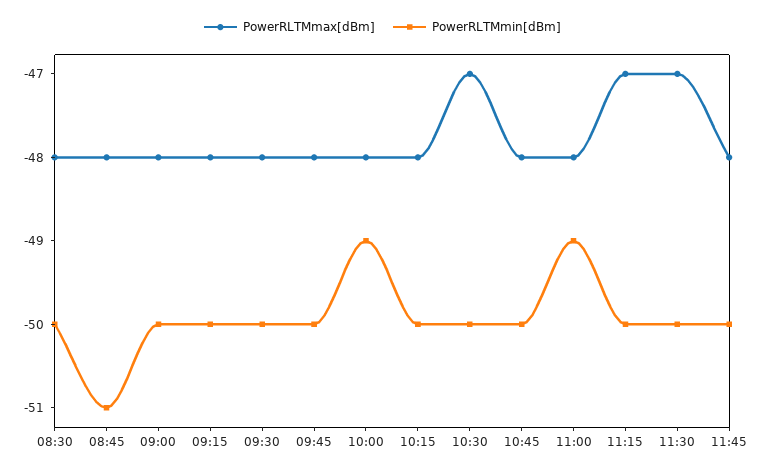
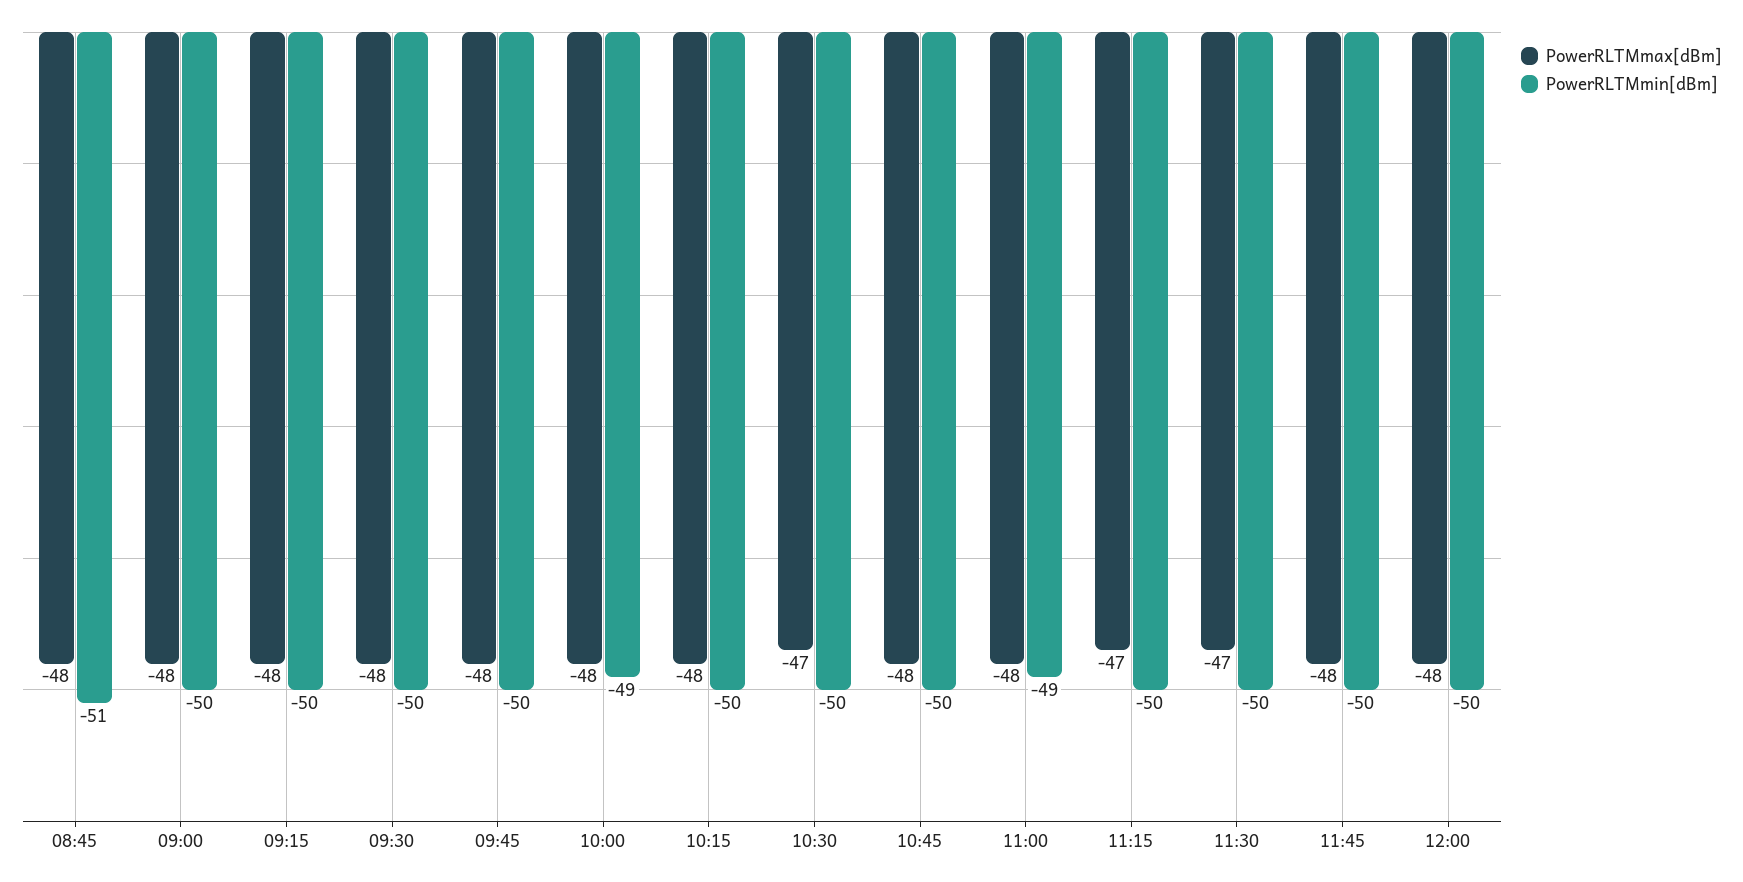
PowerRLTMmax[dBm], 08:30: -48 -> none
PowerRLTMmin[dBm], 08:30: -50 -> none
PowerRLTMmax[dBm], 12:00: none -> -48
PowerRLTMmin[dBm], 12:00: none -> -50

